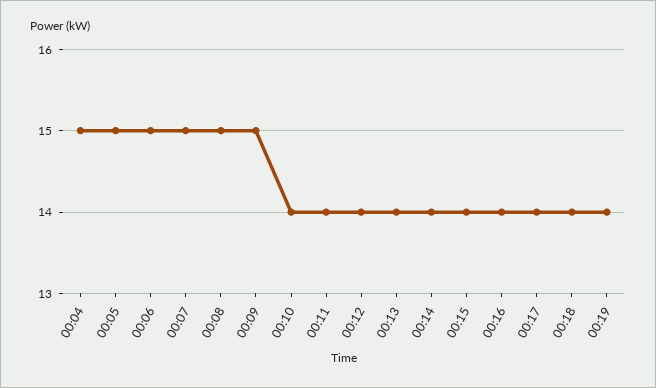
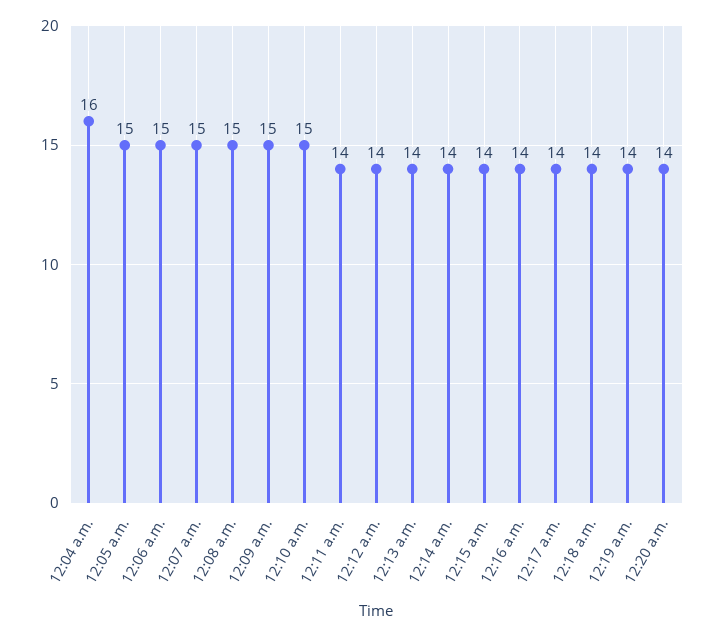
00:04: 15 -> 16
00:10: 14 -> 15
12:20 a.m.: none -> 14

